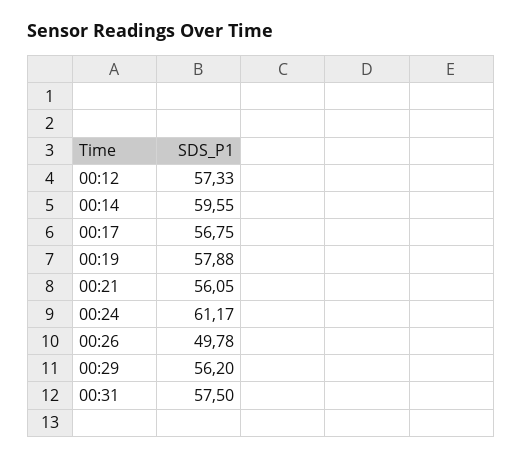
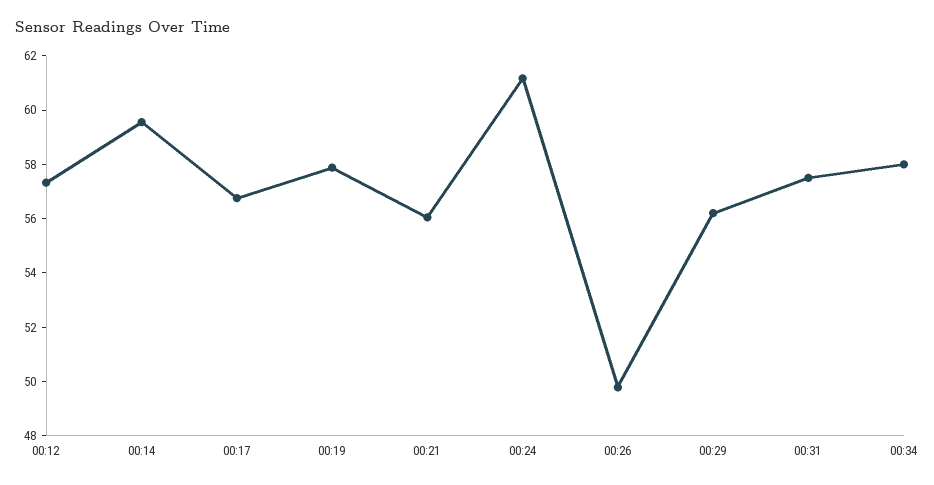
00:34: none -> 58

